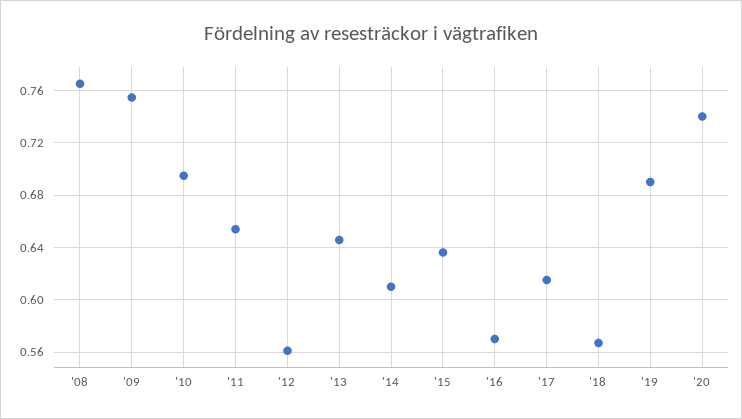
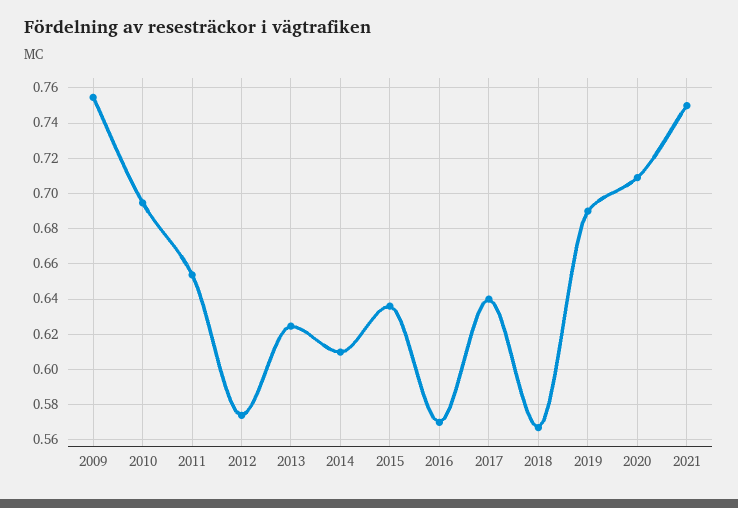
'08: 0.765 -> none
'12: 0.56 -> 0.575
'13: 0.645 -> 0.625
'17: 0.615 -> 0.64
'20: 0.74 -> 0.71
2021: none -> 0.75

